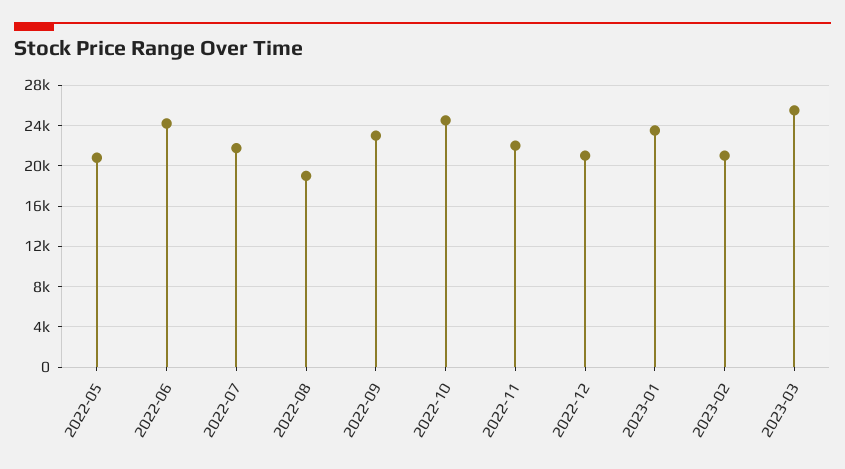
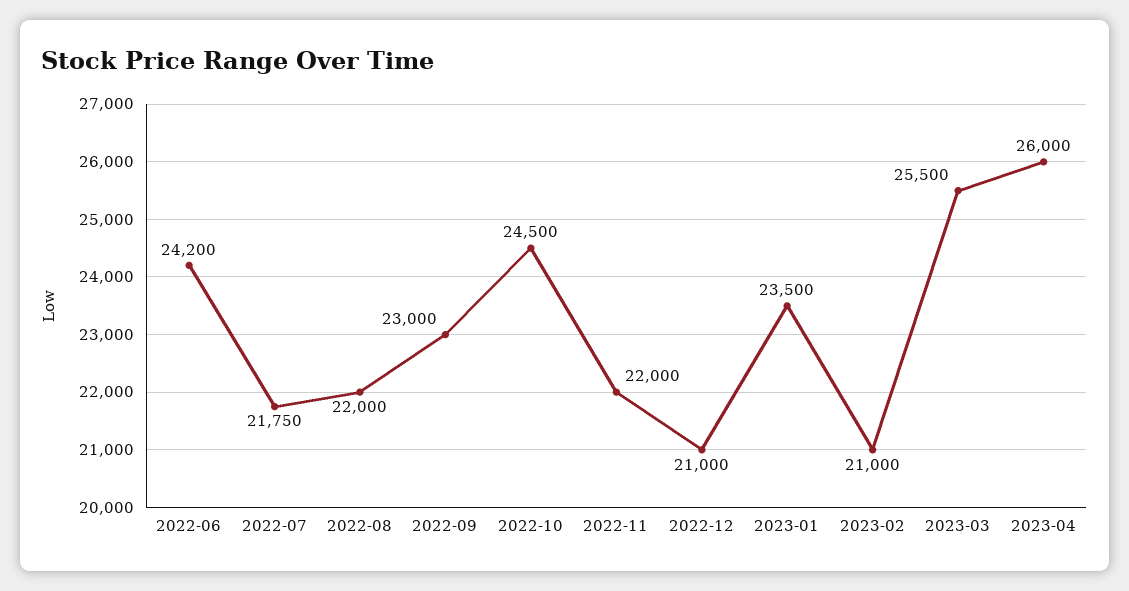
2022-05: 21000 -> none
2022-08: 19000 -> 22000
2023-04: none -> 26000

